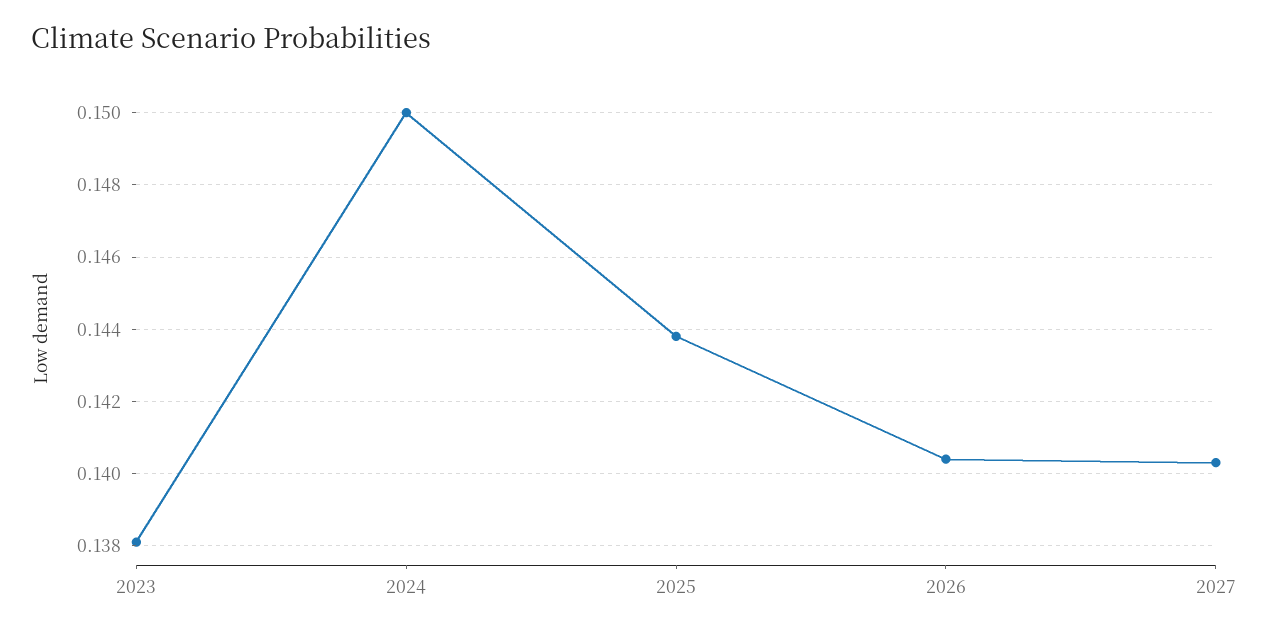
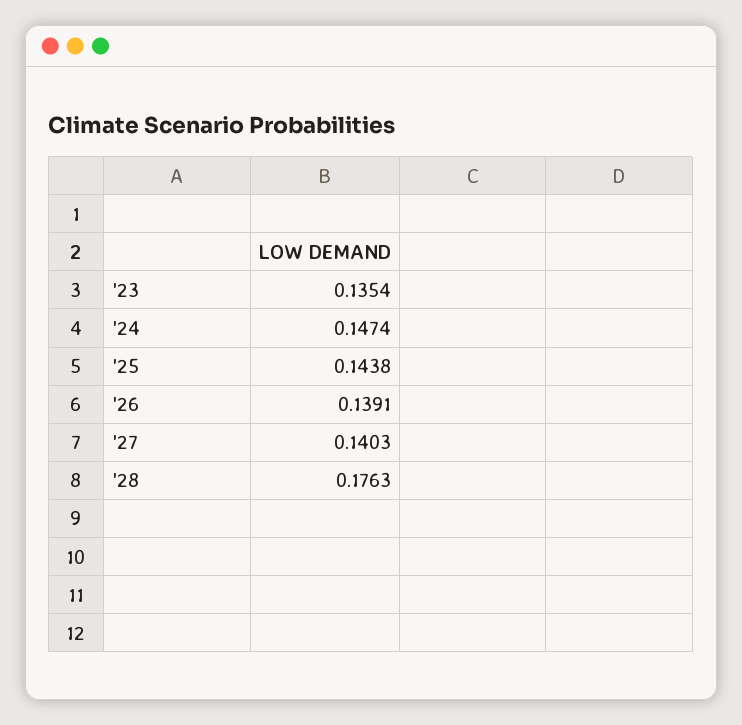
2023: 0.138 -> 0.1354
2024: 0.15 -> 0.1474
2026: 0.1405 -> 0.1391
'28: none -> 0.1763

